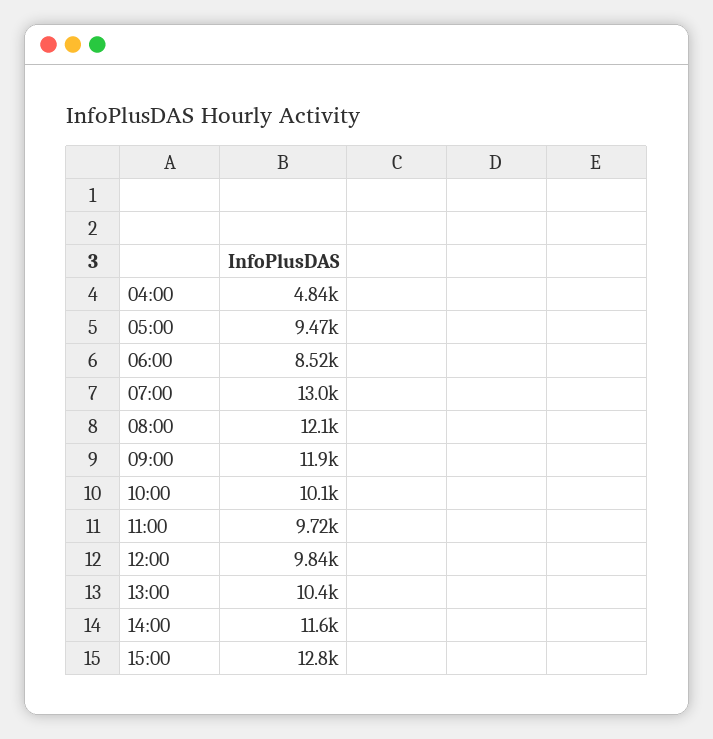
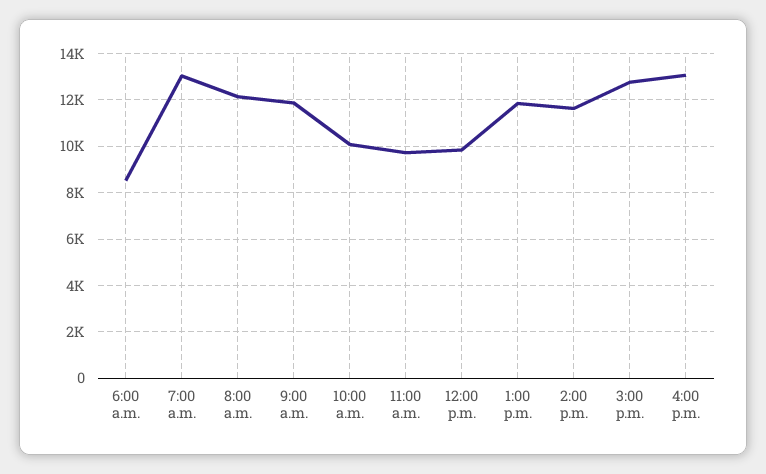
04:00: 4840 -> none
05:00: 9470 -> none
13:00: 10400 -> 12000
4:00 p.m.: none -> 13000

